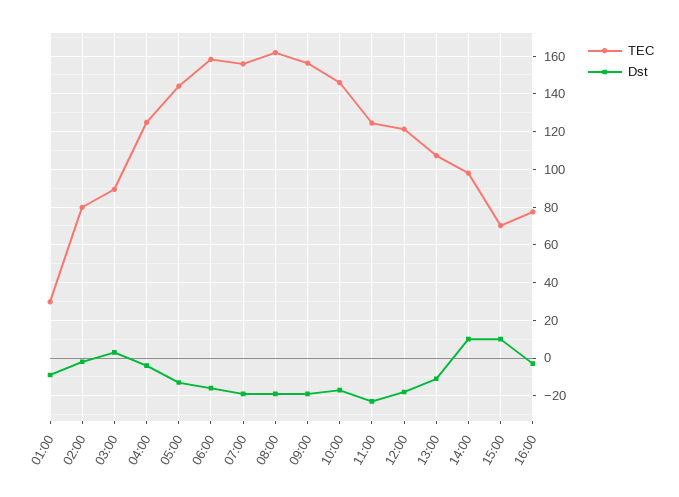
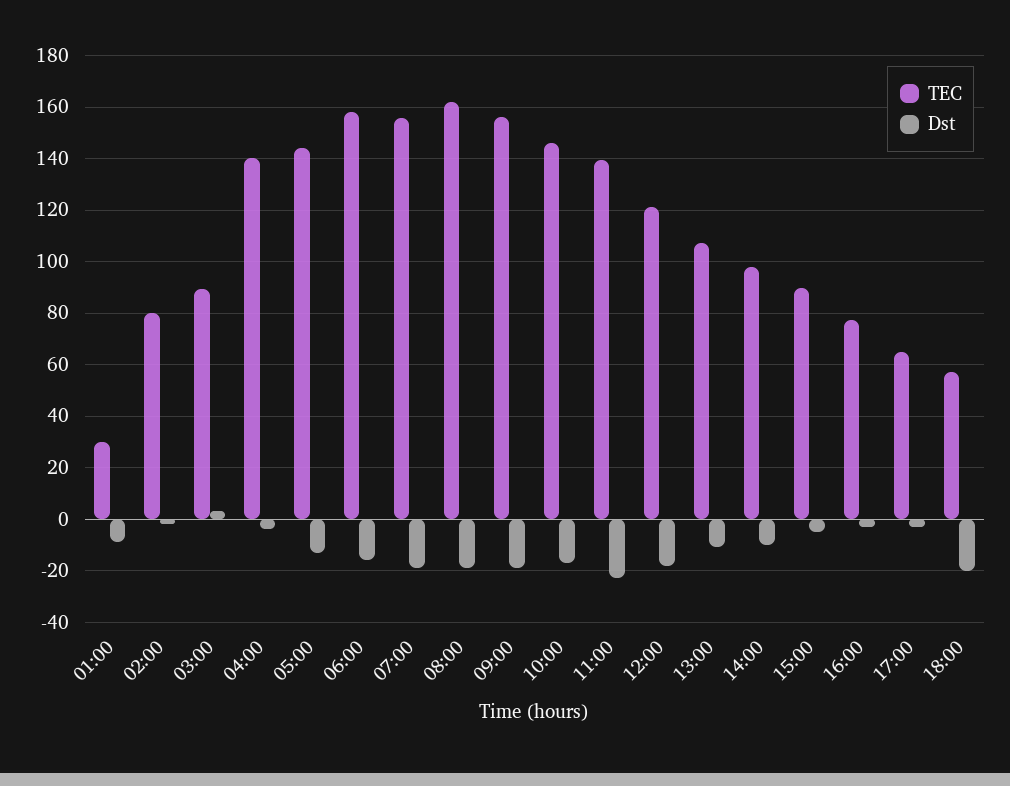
TEC, 04:00: 125 -> 140
TEC, 11:00: 125 -> 140
Dst, 14:00: 10 -> -10
TEC, 15:00: 70 -> 90
Dst, 15:00: 10 -> -5
TEC, 17:00: none -> 65
Dst, 17:00: none -> -2.5
TEC, 18:00: none -> 57.5
Dst, 18:00: none -> -20

